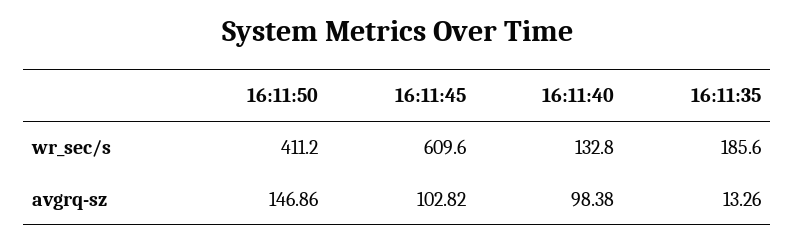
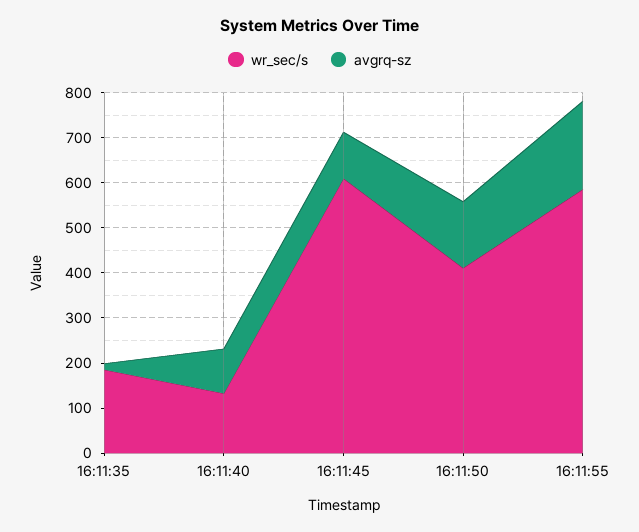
wr_sec/s, 16:11:55: none -> 580
avgrq-sz, 16:11:55: none -> 200

